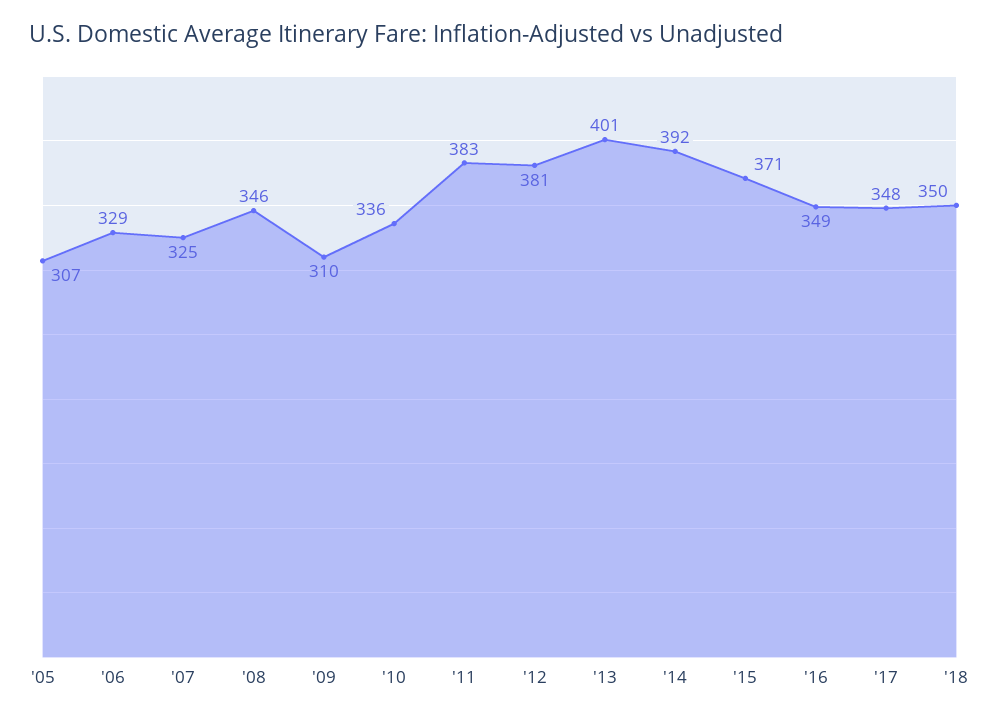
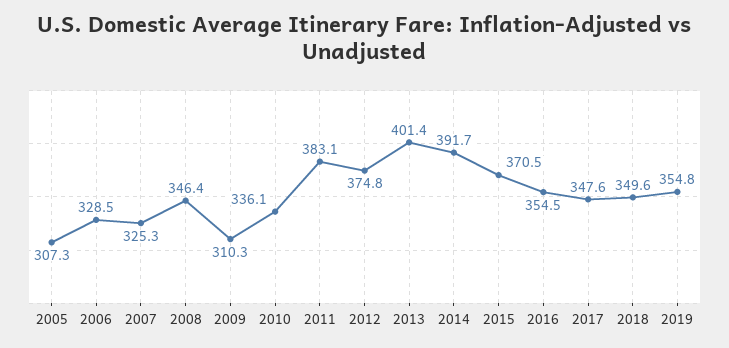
'12: 381 -> 374.8
'16: 349 -> 354.5
2019: none -> 354.8

